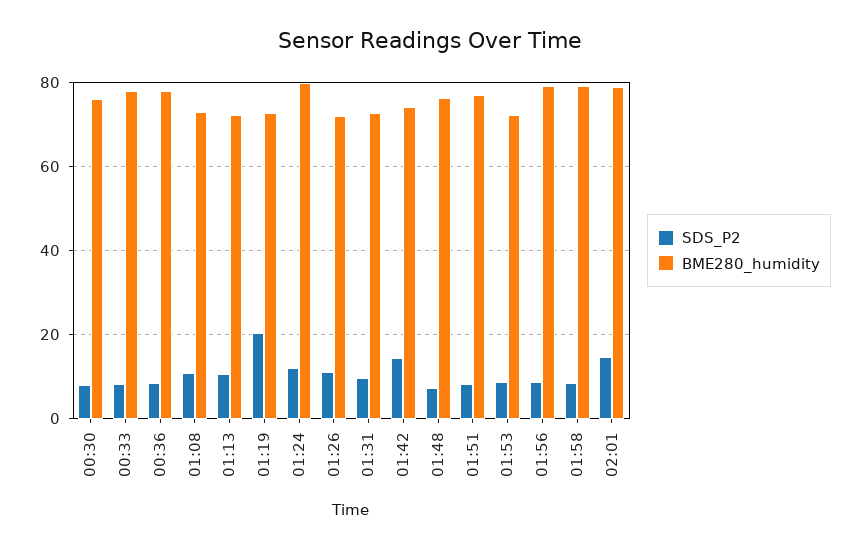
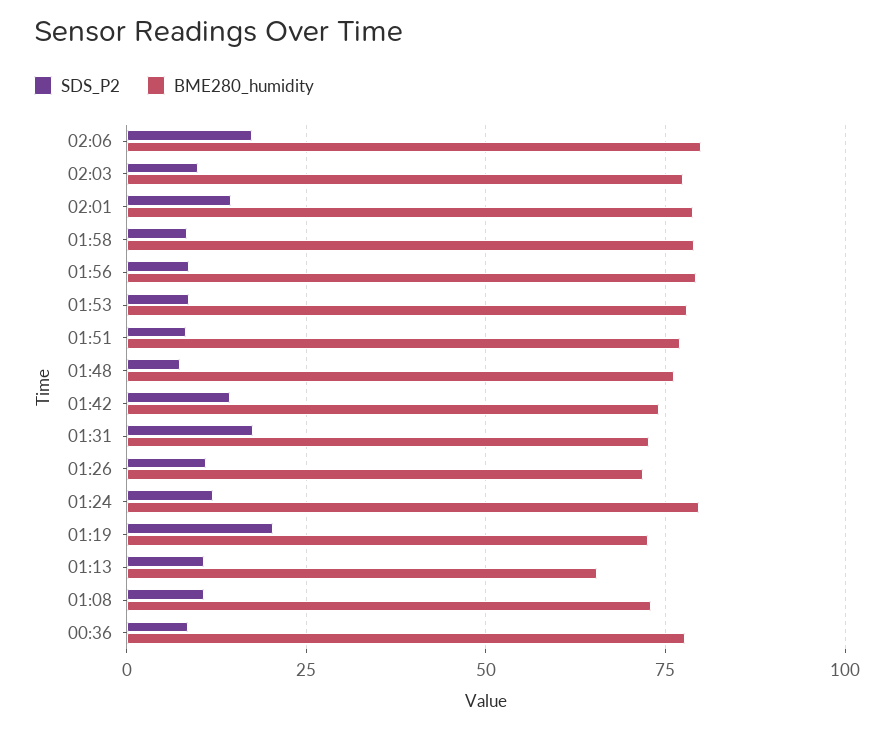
SDS_P2, 00:30: 8 -> none
BME280_humidity, 00:30: 76 -> none
SDS_P2, 00:33: 8 -> none
BME280_humidity, 00:33: 78 -> none
BME280_humidity, 01:13: 72 -> 65
SDS_P2, 01:31: 10 -> 17.5
BME280_humidity, 01:53: 72 -> 77.5
SDS_P2, 02:06: none -> 17.5
BME280_humidity, 02:06: none -> 80
SDS_P2, 02:03: none -> 10
BME280_humidity, 02:03: none -> 77.5

